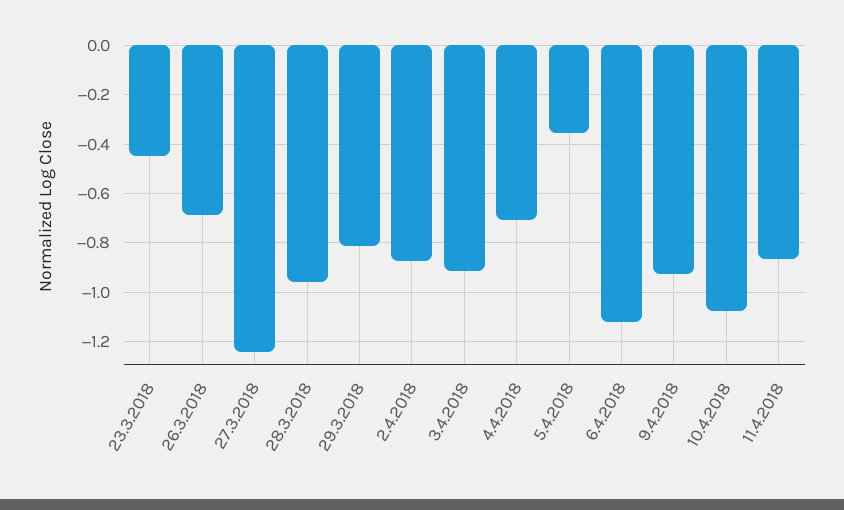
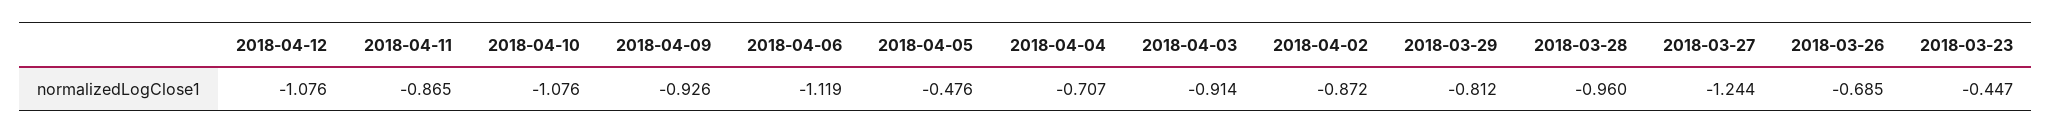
5.4.2018: -0.35 -> -0.476
2018-04-12: none -> -1.076

